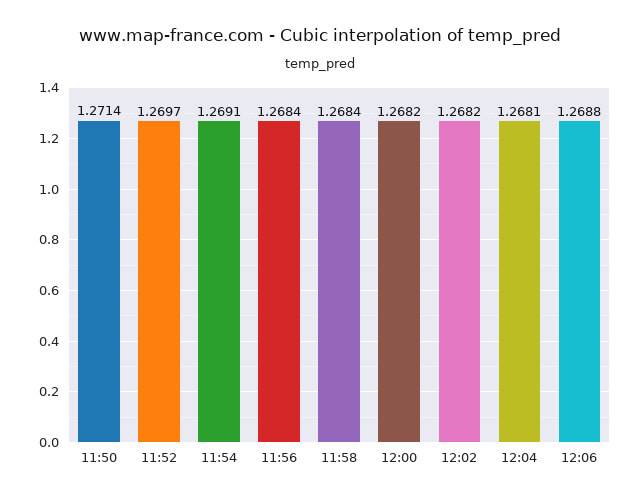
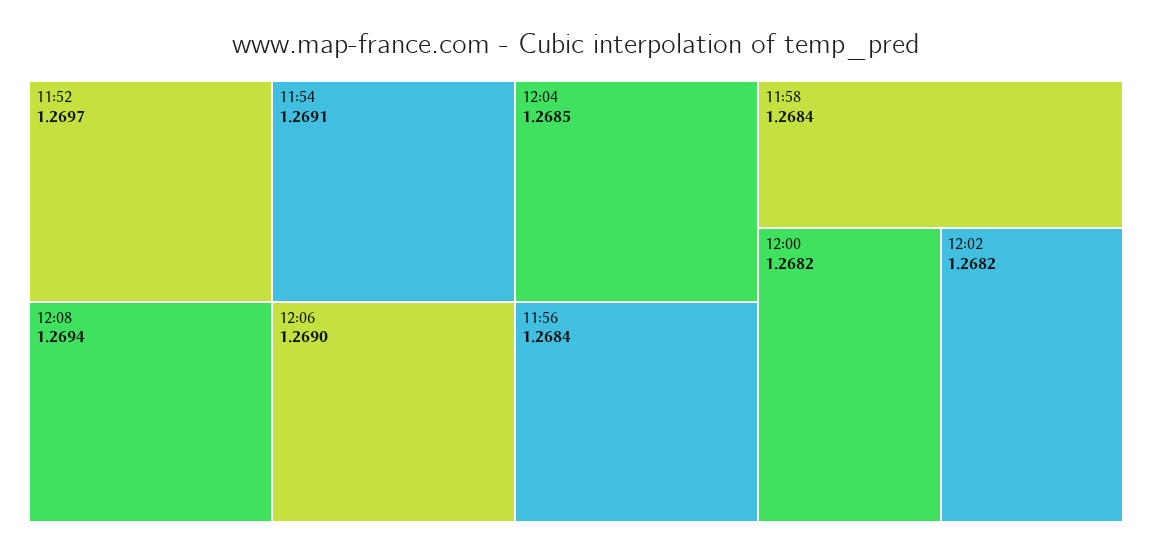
11:50: 1.2714 -> none
12:04: 1.2681 -> 1.2685
12:06: 1.2688 -> 1.269
12:08: none -> 1.2694

